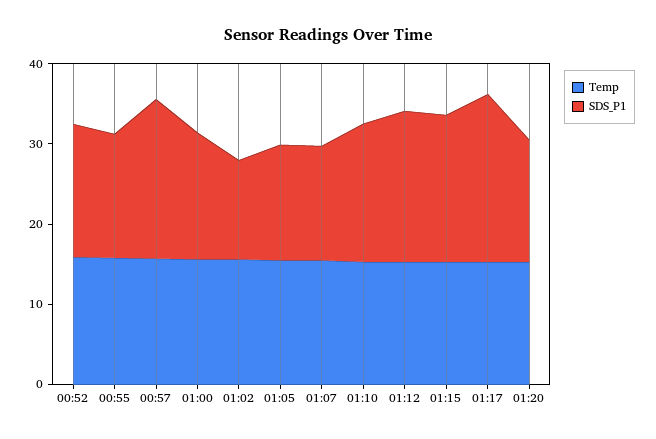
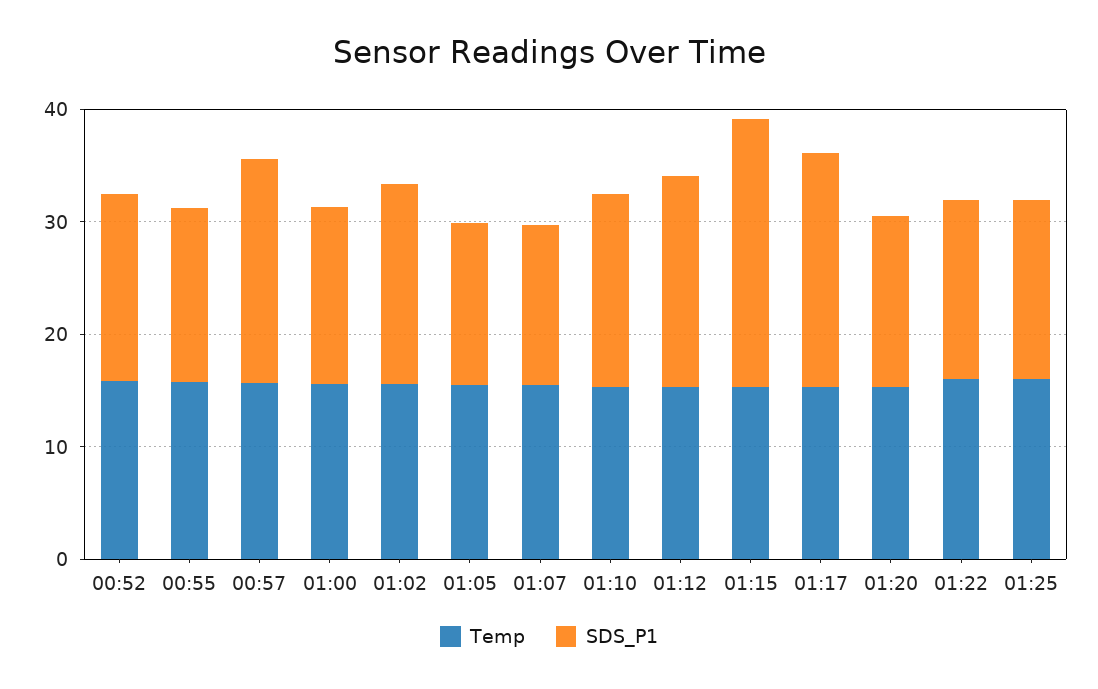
SDS_P1, 01:02: 12 -> 18
SDS_P1, 01:15: 18 -> 24
Temp, 01:22: none -> 16
SDS_P1, 01:22: none -> 16
Temp, 01:25: none -> 16
SDS_P1, 01:25: none -> 16

